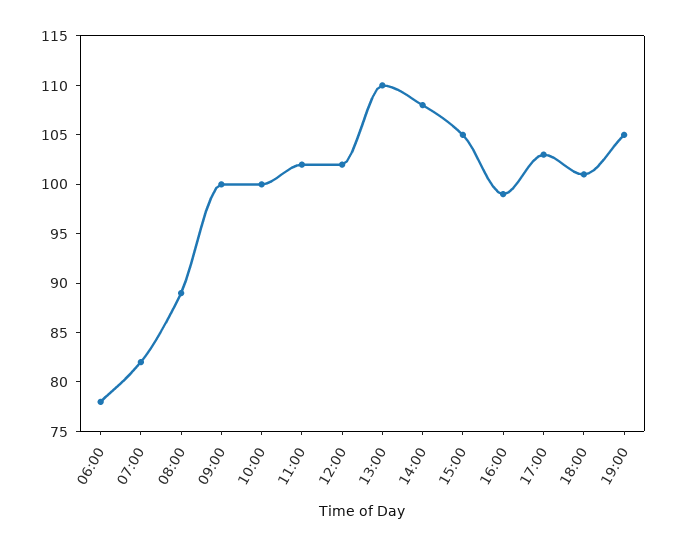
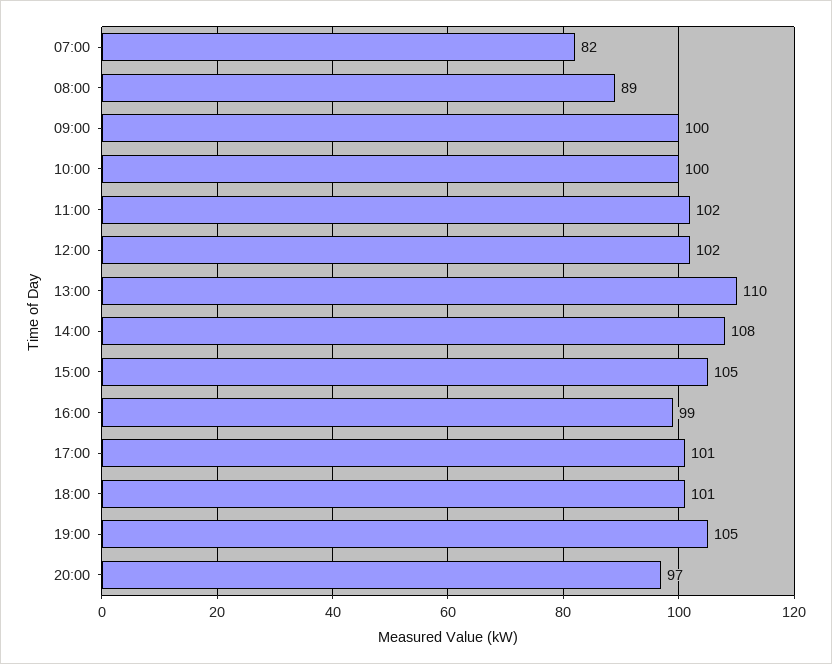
06:00: 78 -> none
17:00: 103 -> 101
20:00: none -> 97

